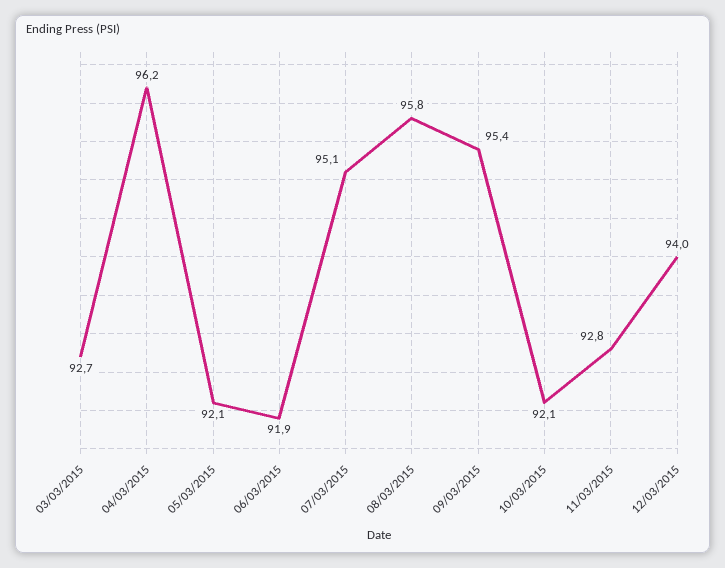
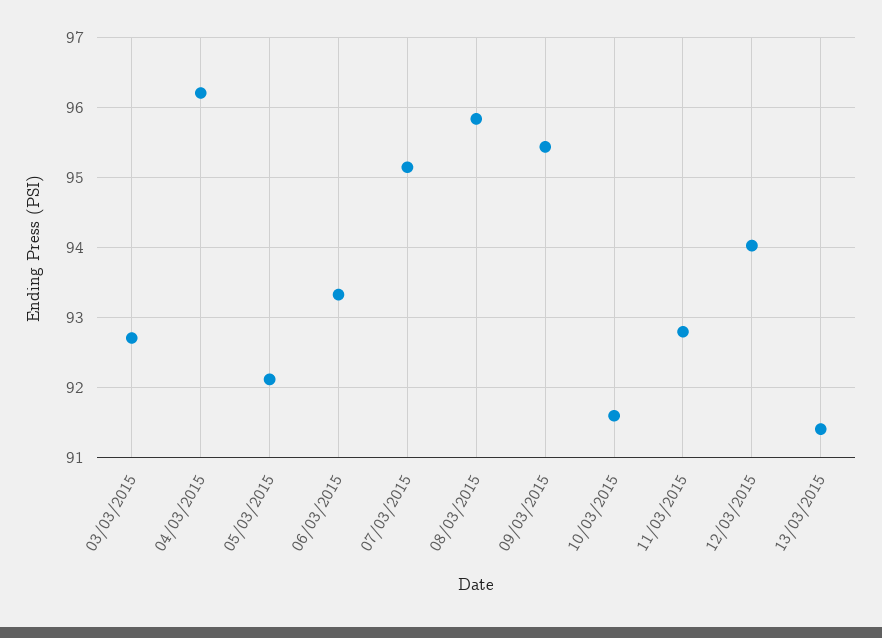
06/03/2015: 91.9 -> 93.3
10/03/2015: 92.1 -> 91.6
13/03/2015: none -> 91.4

